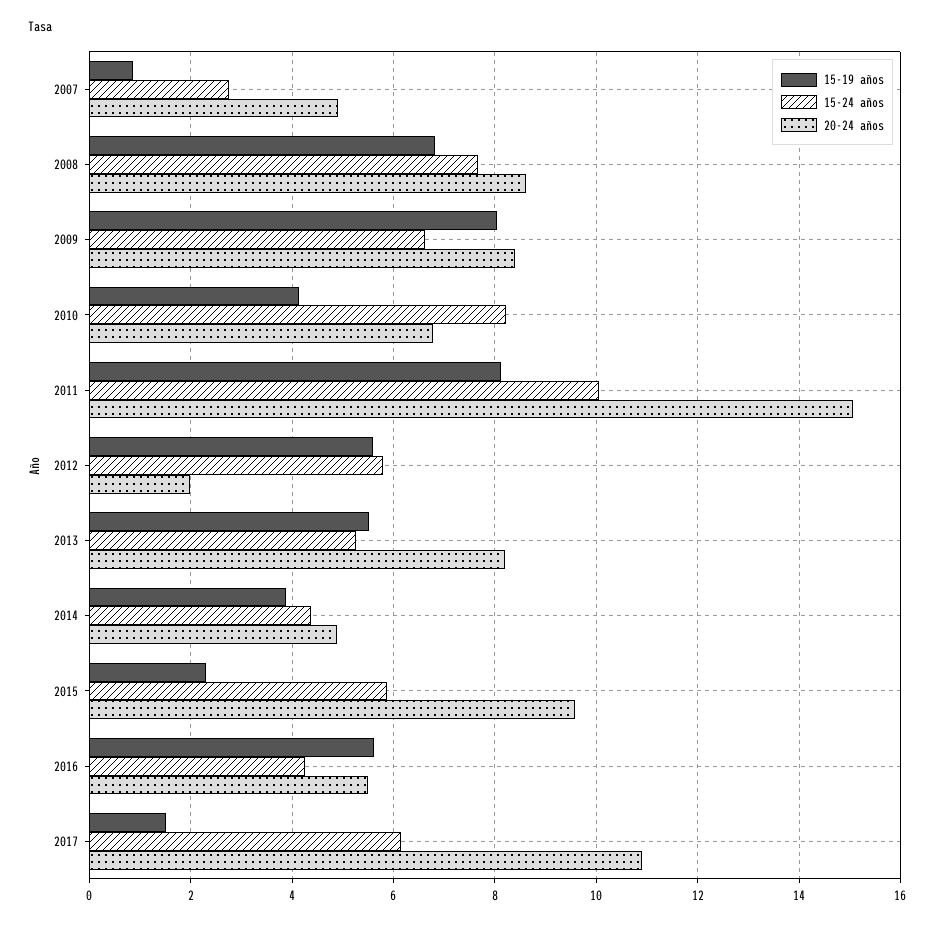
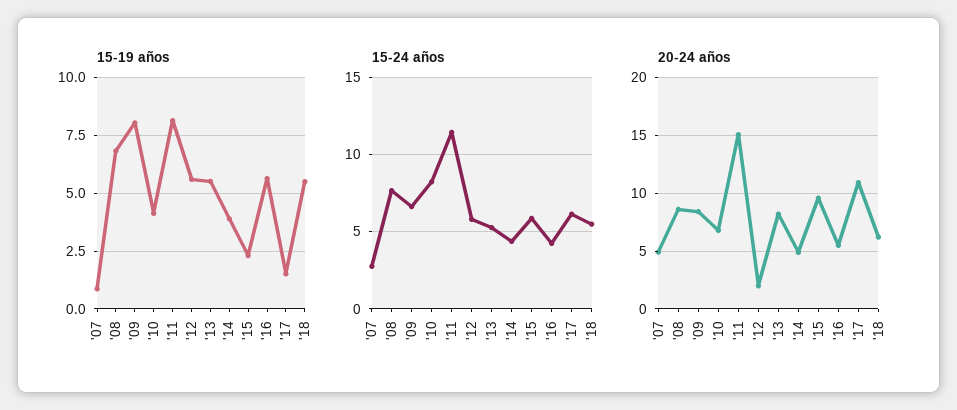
15-24 años, 2011: 10 -> 11.5
15-19 años, '18: none -> 5.5
15-24 años, '18: none -> 5.5
20-24 años, '18: none -> 6

